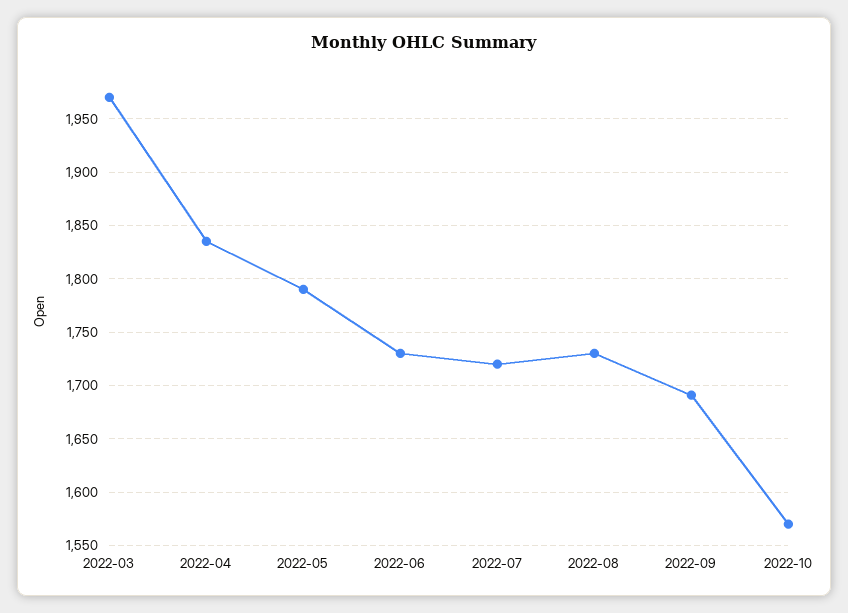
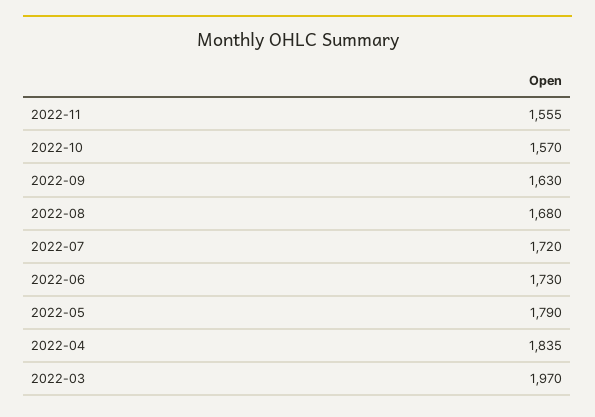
2022-08: 1730 -> 1680
2022-09: 1690 -> 1630
2022-11: none -> 1555

